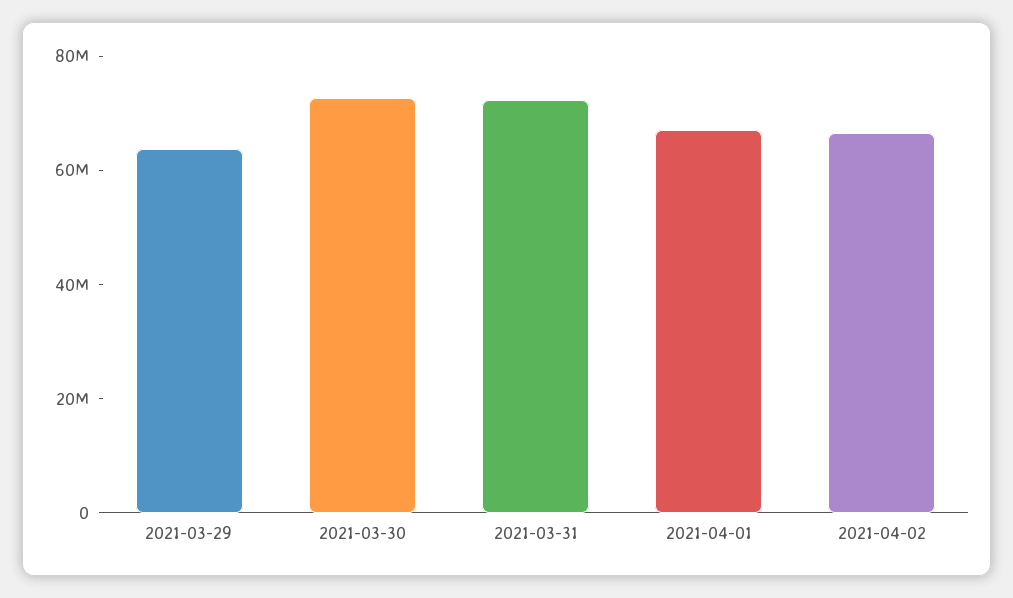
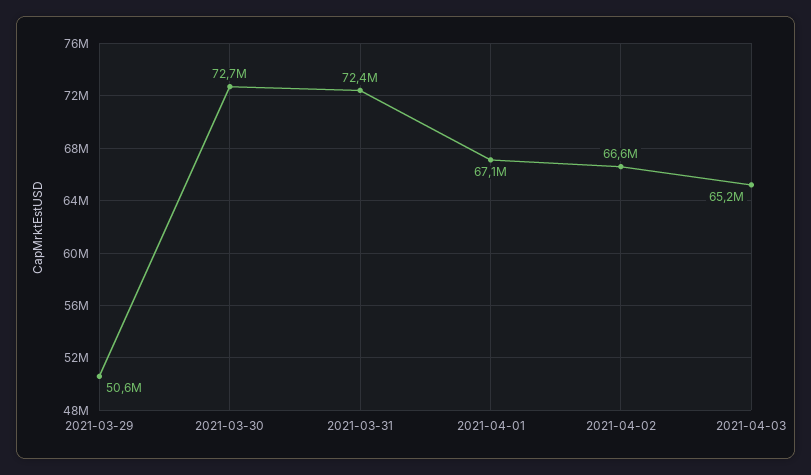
2021-03-29: 65000000 -> 50600000
2021-04-03: none -> 65200000

